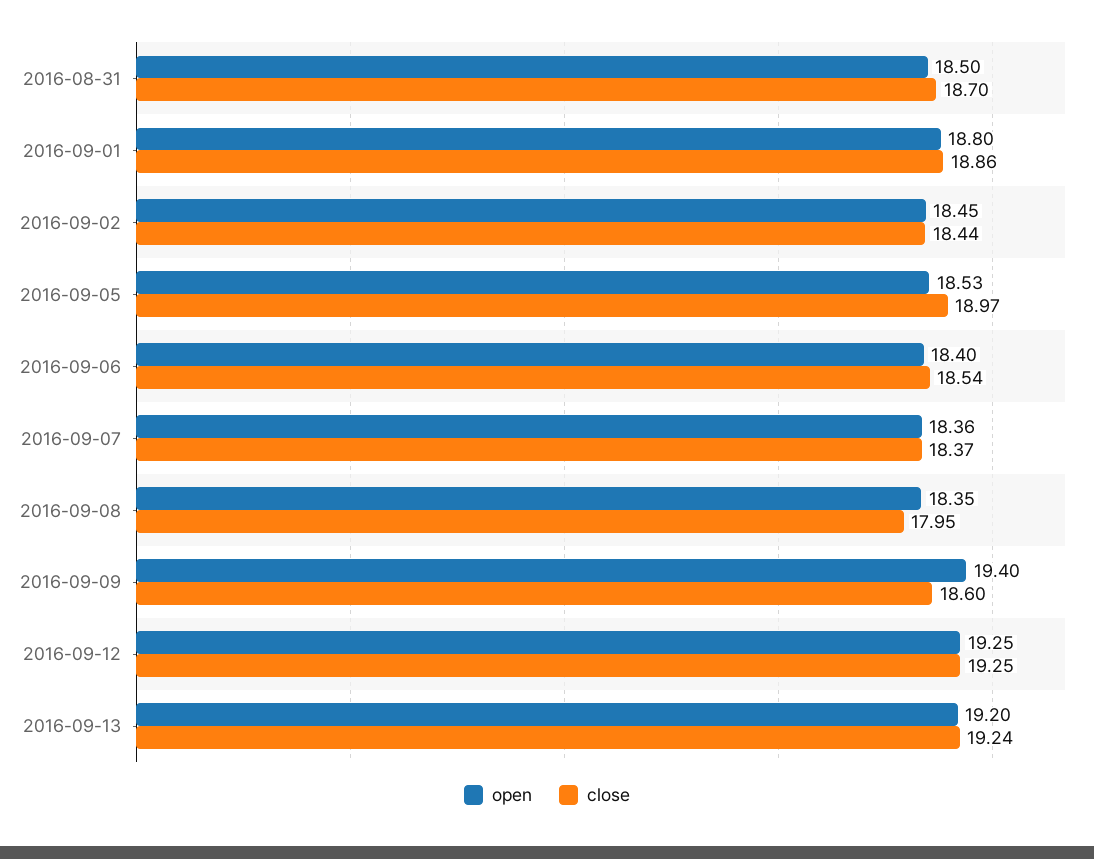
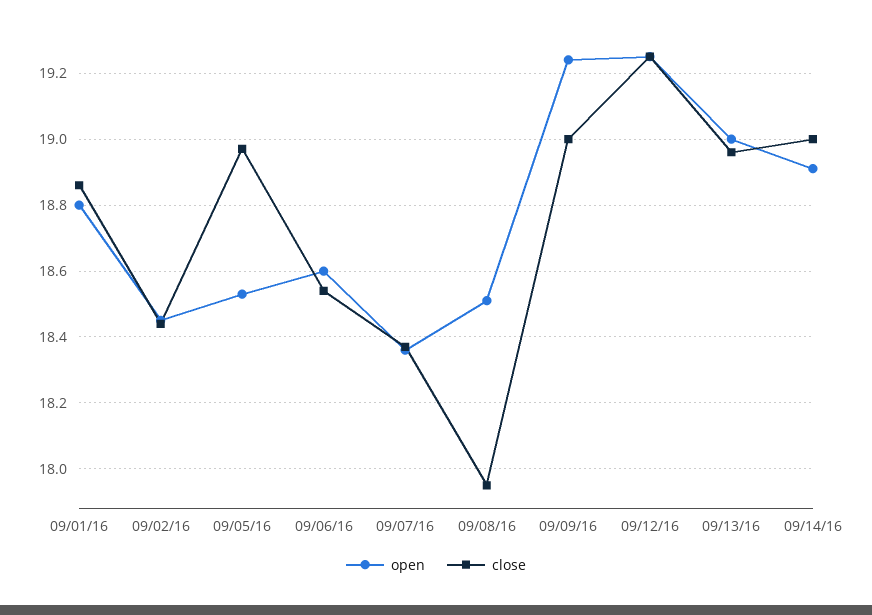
open, 2016-08-31: 18.5 -> none
close, 2016-08-31: 18.7 -> none
open, 2016-09-06: 18.4 -> 18.6
open, 2016-09-08: 18.35 -> 18.5
open, 2016-09-09: 19.4 -> 19.25
close, 2016-09-09: 18.6 -> 19
open, 2016-09-13: 19.2 -> 19
close, 2016-09-13: 19.24 -> 18.95
open, 09/14/16: none -> 18.9
close, 09/14/16: none -> 19

